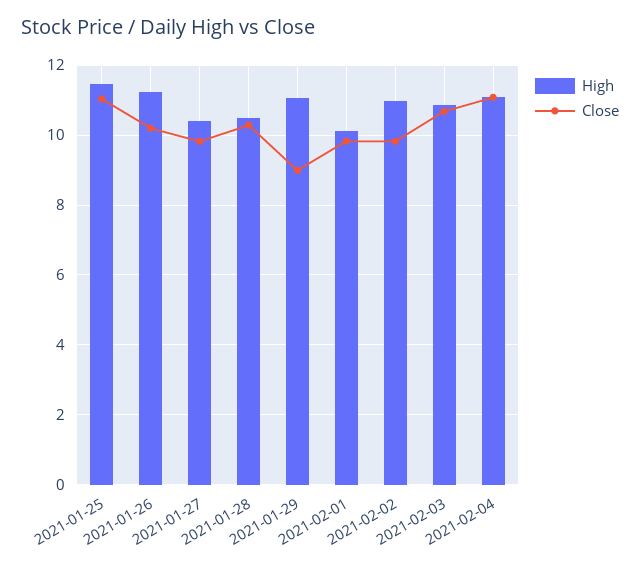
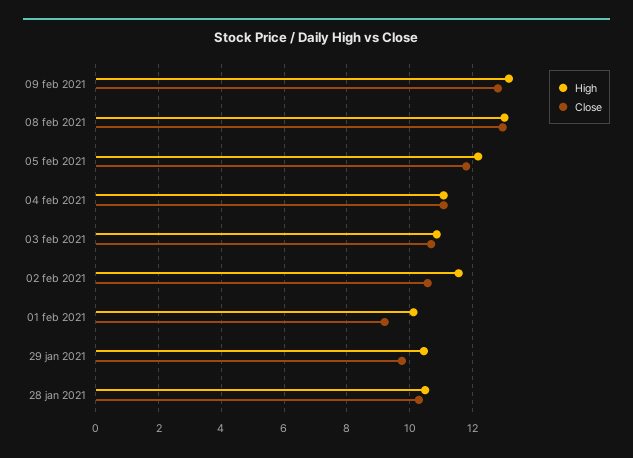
High, 2021-01-25: 11.4 -> none
Close, 2021-01-25: 11 -> none
High, 2021-01-26: 11.2 -> none
Close, 2021-01-26: 10.2 -> none
High, 2021-01-27: 10.4 -> none
Close, 2021-01-27: 9.8 -> none
High, 2021-01-29: 11 -> 10.4
Close, 2021-01-29: 9 -> 9.8
Close, 2021-02-01: 9.8 -> 9.2
High, 2021-02-02: 11 -> 11.6
Close, 2021-02-02: 9.8 -> 10.6
High, 09 feb 2021: none -> 13.2
Close, 09 feb 2021: none -> 12.8
High, 08 feb 2021: none -> 13
Close, 08 feb 2021: none -> 13
High, 05 feb 2021: none -> 12.2
Close, 05 feb 2021: none -> 11.8

